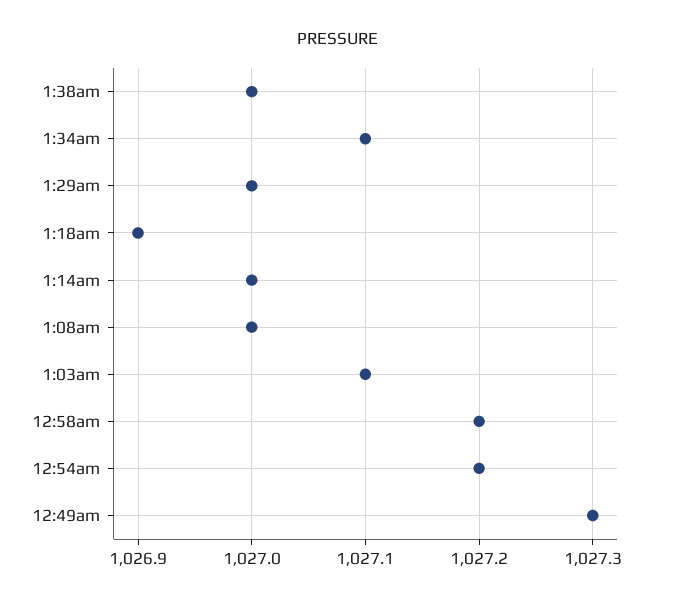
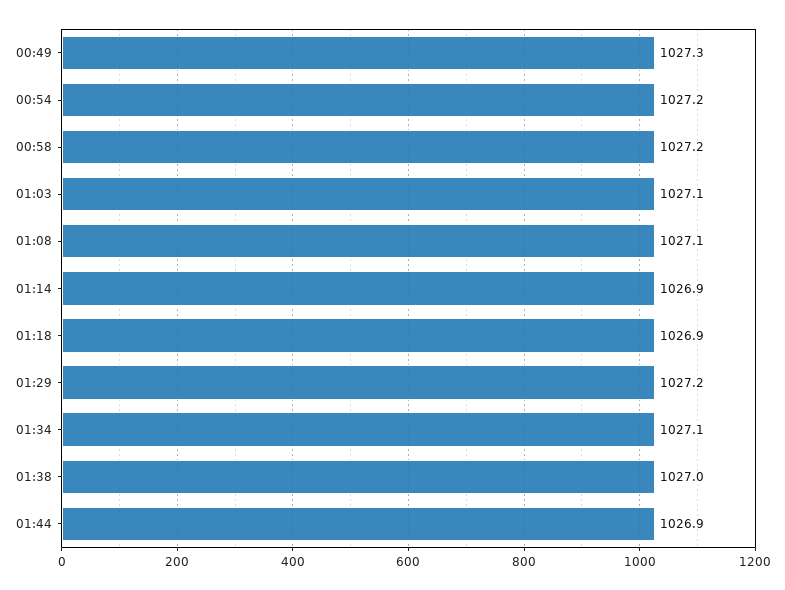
1:29am: 1027 -> 1027.2
1:14am: 1027 -> 1026.9
1:08am: 1027 -> 1027.1
01:44: none -> 1026.9

